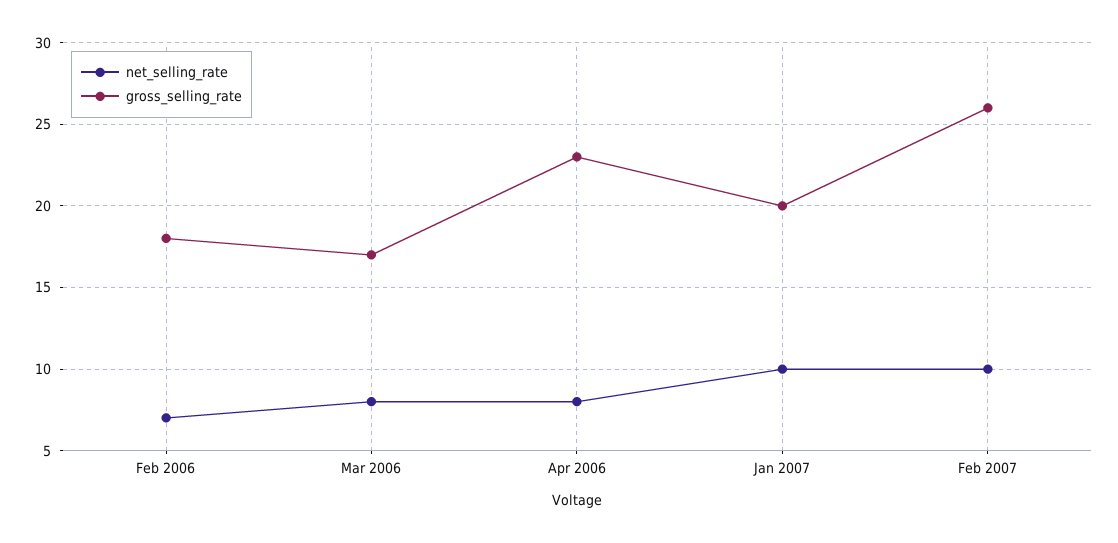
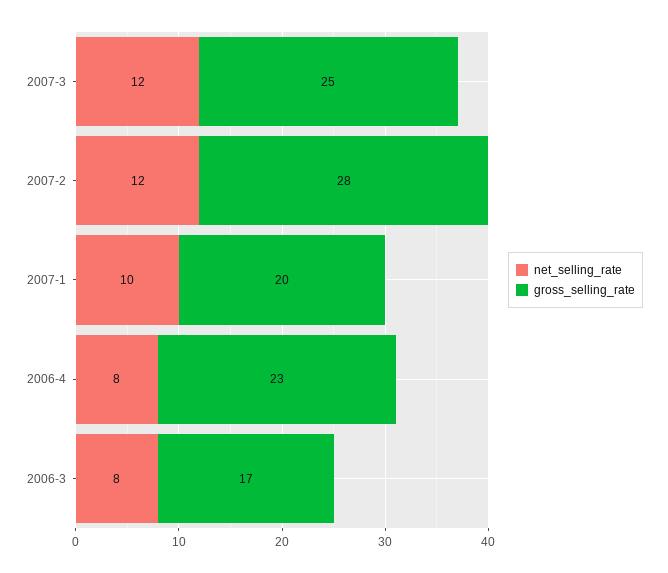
net_selling_rate, Feb 2006: 7 -> none
gross_selling_rate, Feb 2006: 18 -> none
net_selling_rate, Feb 2007: 10 -> 12
gross_selling_rate, Feb 2007: 26 -> 28
net_selling_rate, 2007-3: none -> 12
gross_selling_rate, 2007-3: none -> 25

